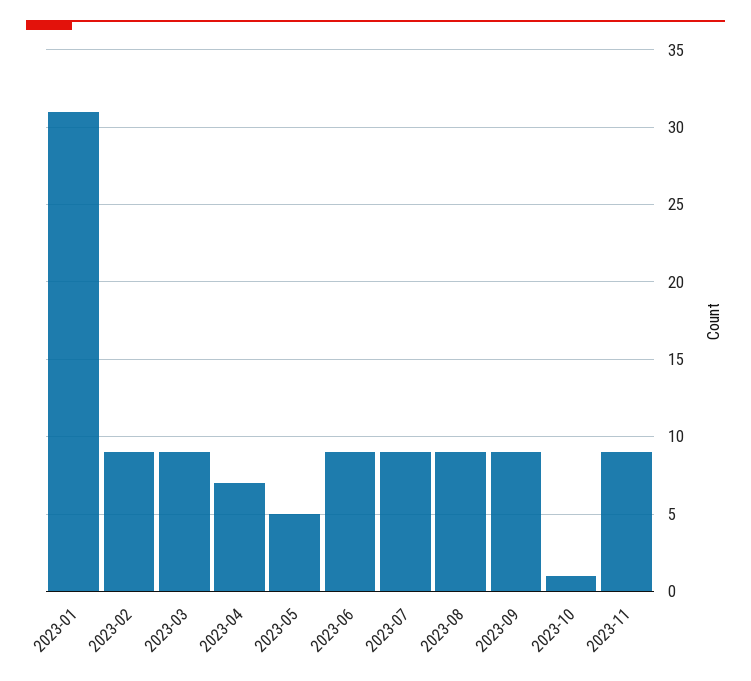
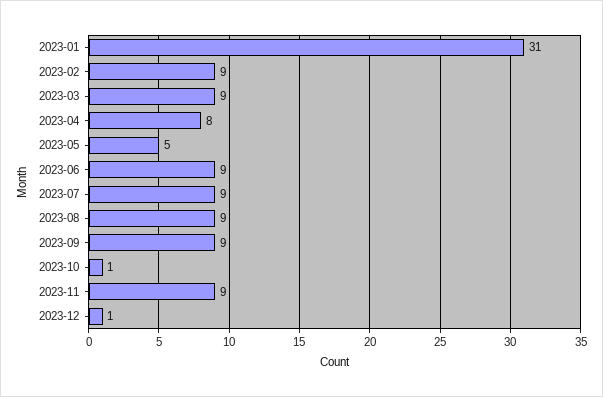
2023-04: 7 -> 8
2023-12: none -> 1

